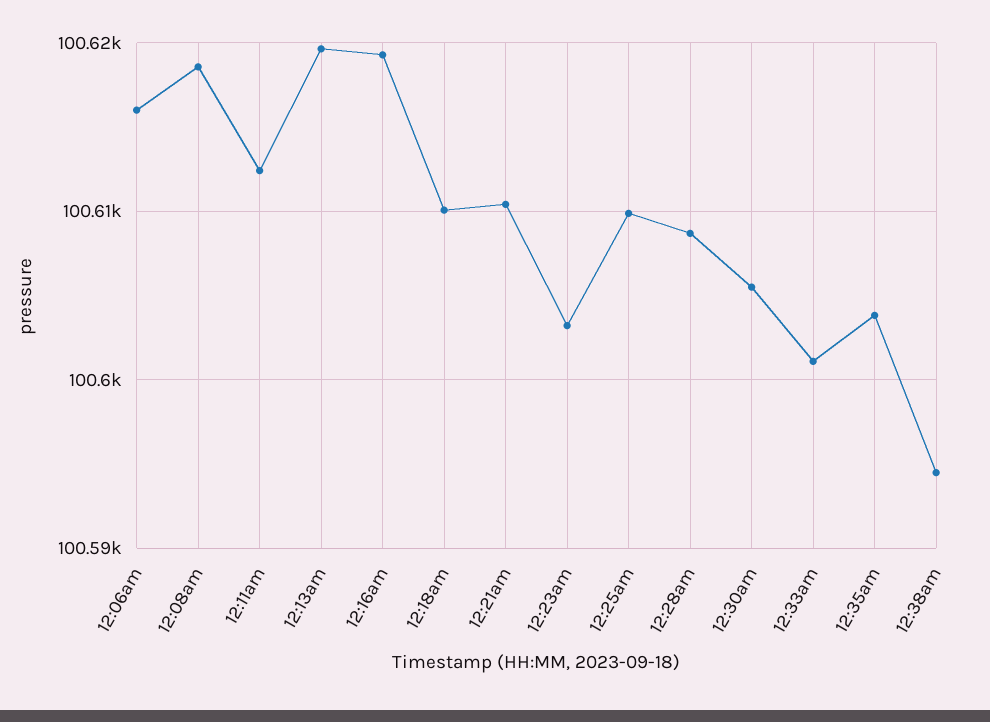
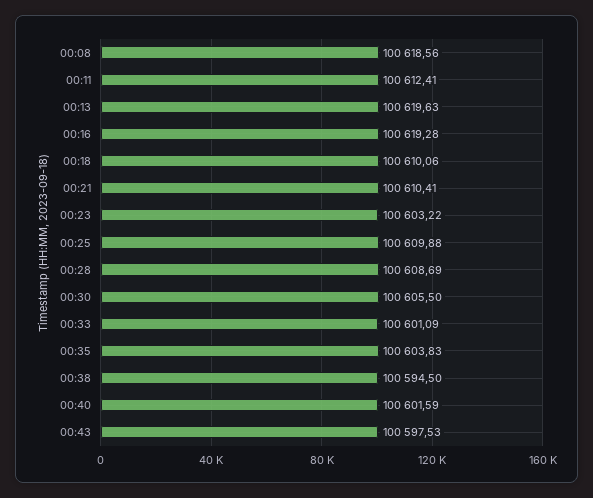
12:06am: 100616 -> none
00:40: none -> 100601.59
00:43: none -> 100597.53

